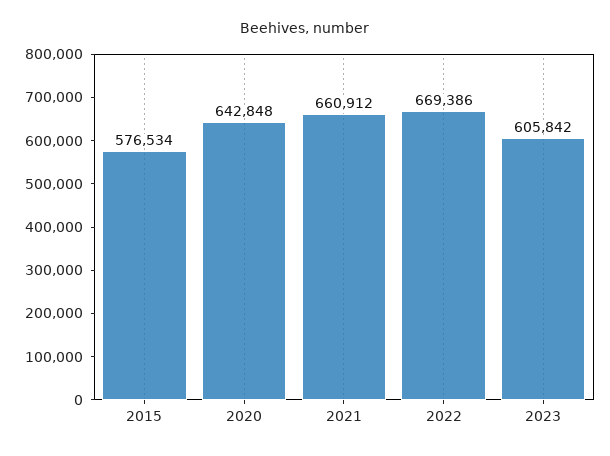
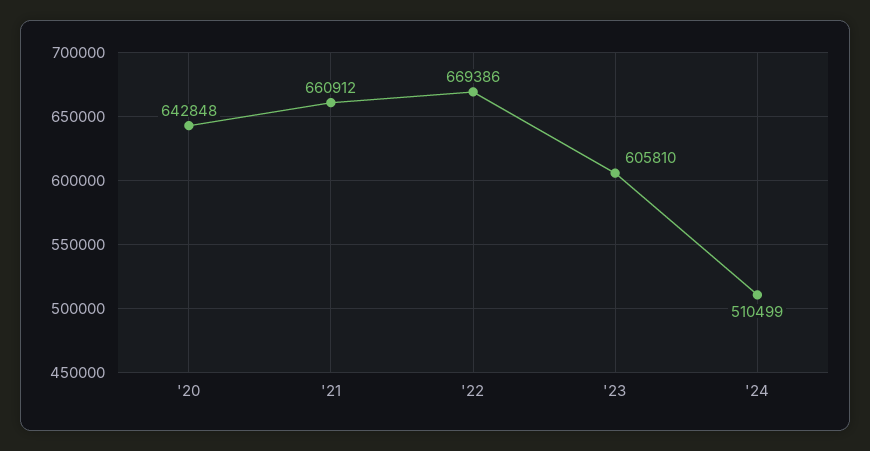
2015: 576534 -> none
2023: 605842 -> 605810
'24: none -> 510499

